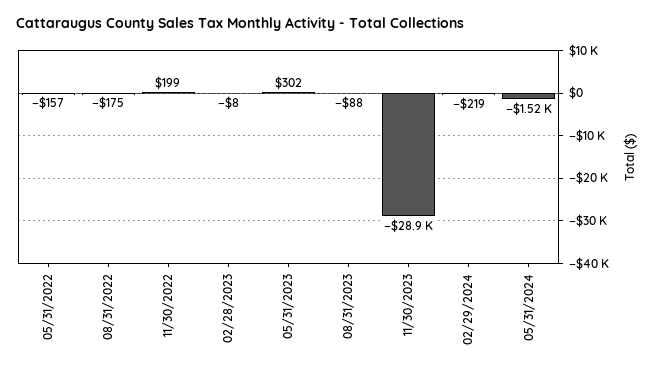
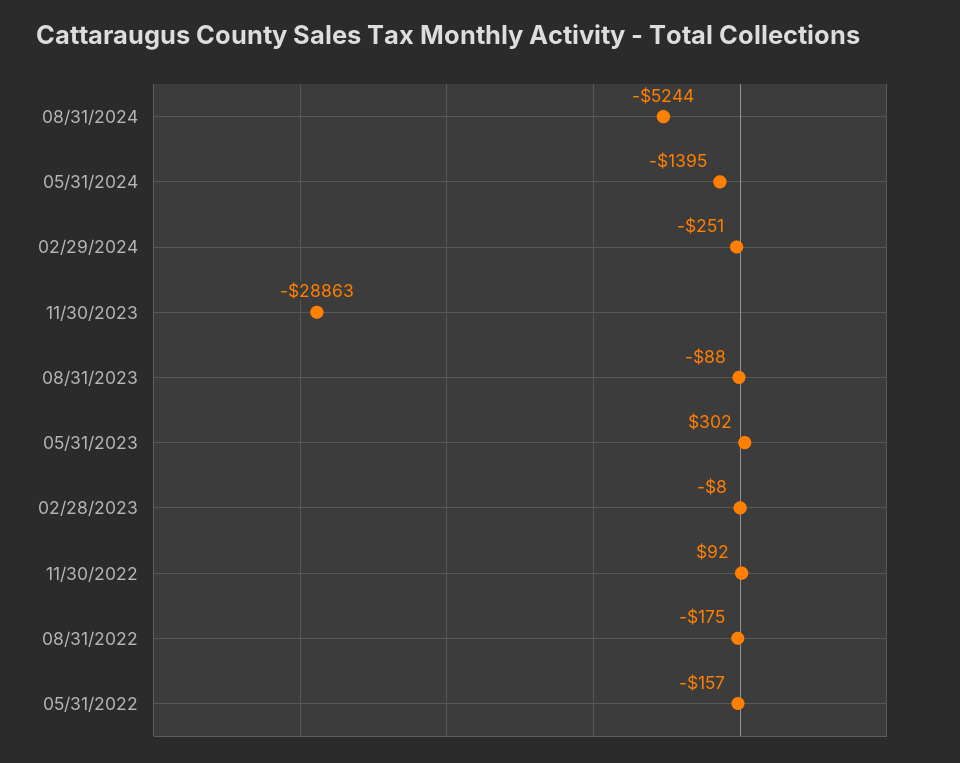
11/30/2022: 199 -> 92
02/29/2024: -219 -> -251
05/31/2024: -1520 -> -1395
08/31/2024: none -> -5244

